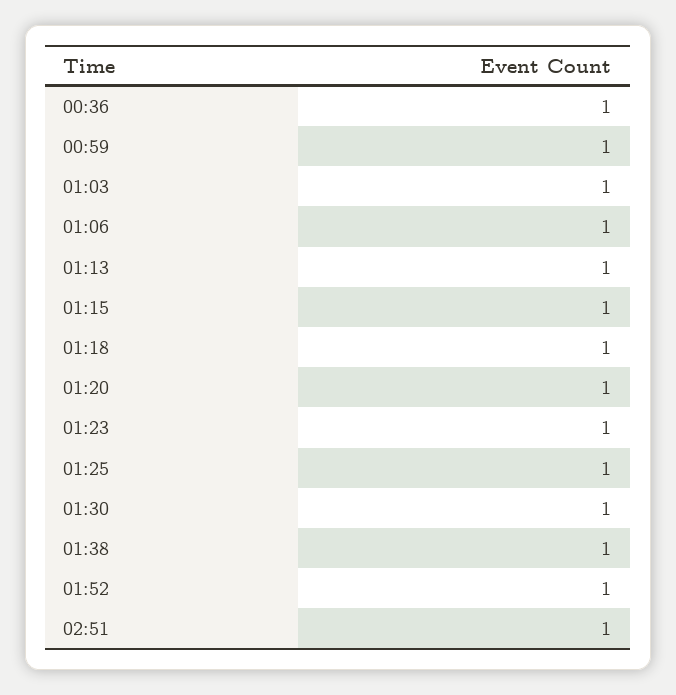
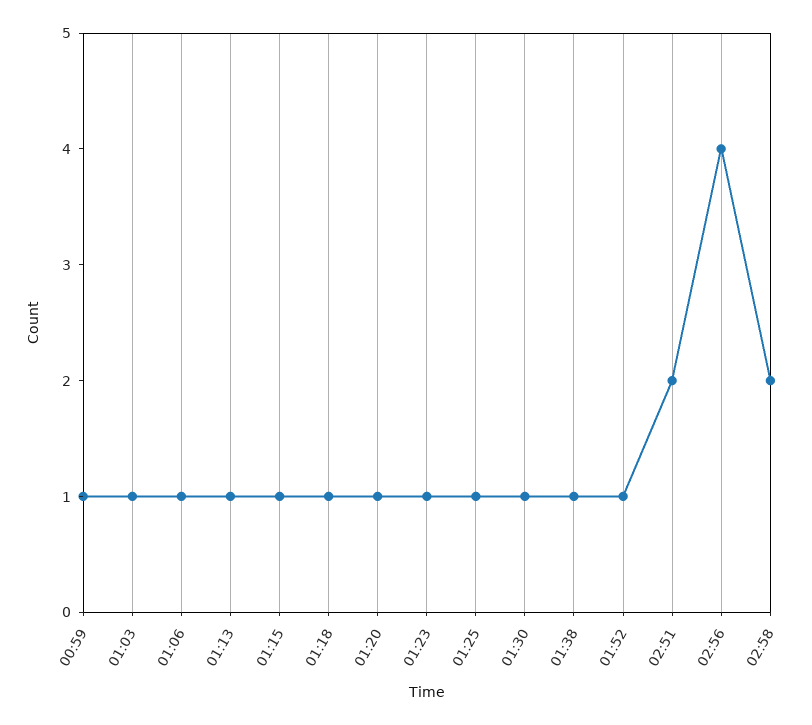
00:36: 1 -> none
02:51: 1 -> 2
02:56: none -> 4
02:58: none -> 2

